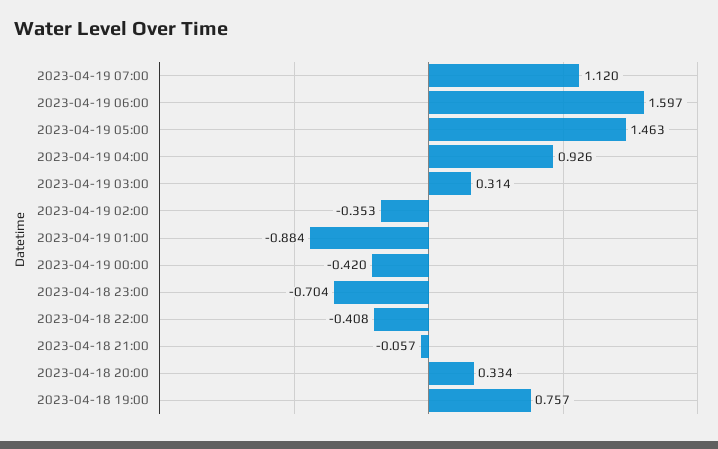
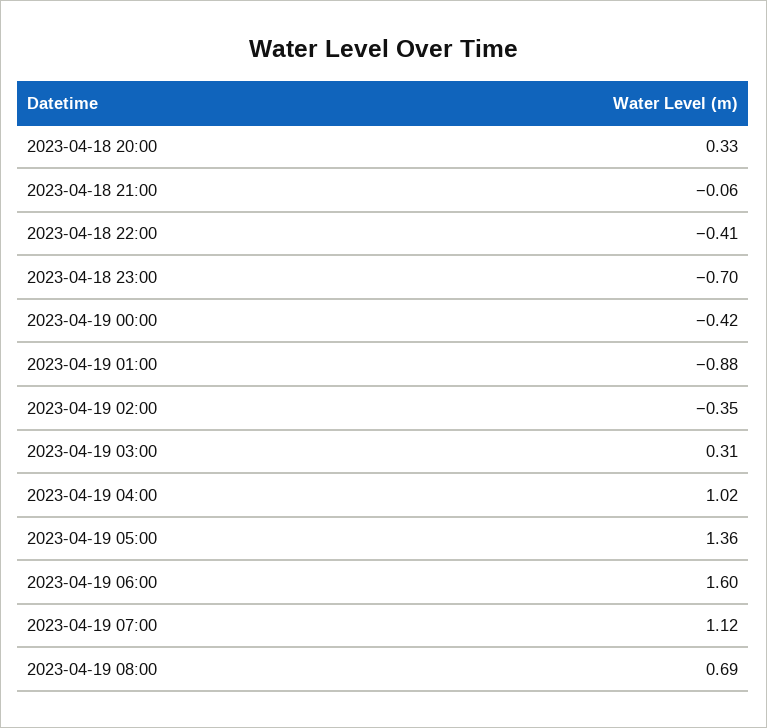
2023-04-19 05:00: 1.463 -> 1.36
2023-04-19 04:00: 0.926 -> 1.02
2023-04-18 19:00: 0.757 -> none
2023-04-19 08:00: none -> 0.69

